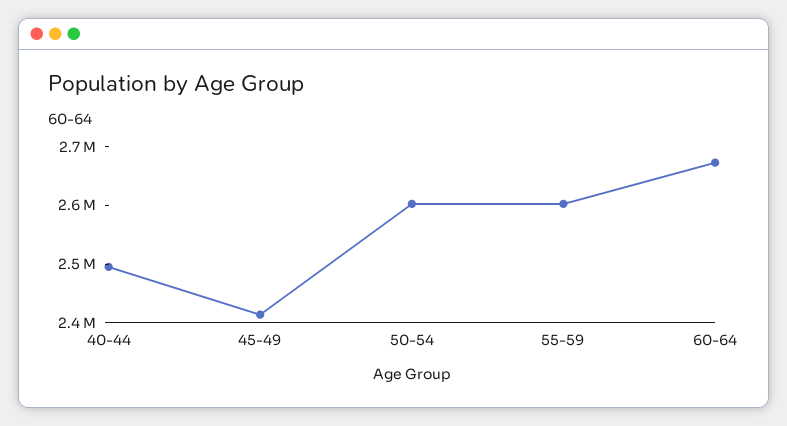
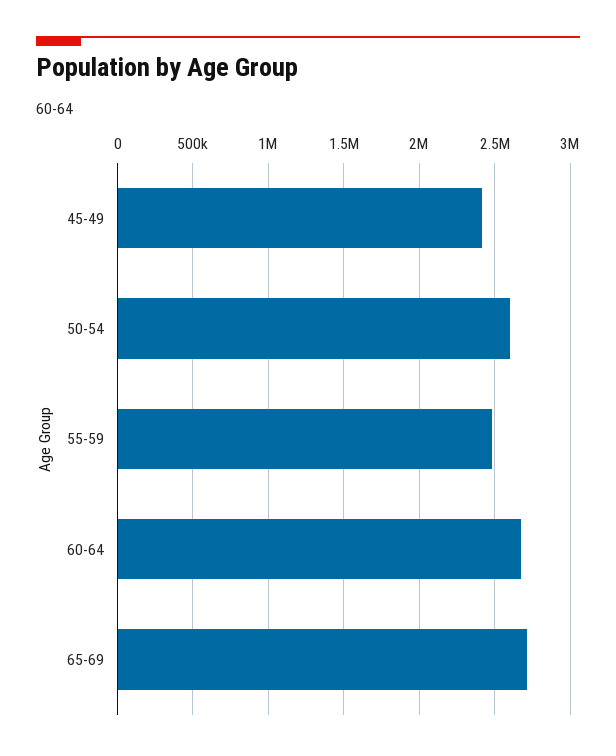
40-44: 2500000 -> none
55-59: 2600000 -> 2500000
65-69: none -> 2700000

